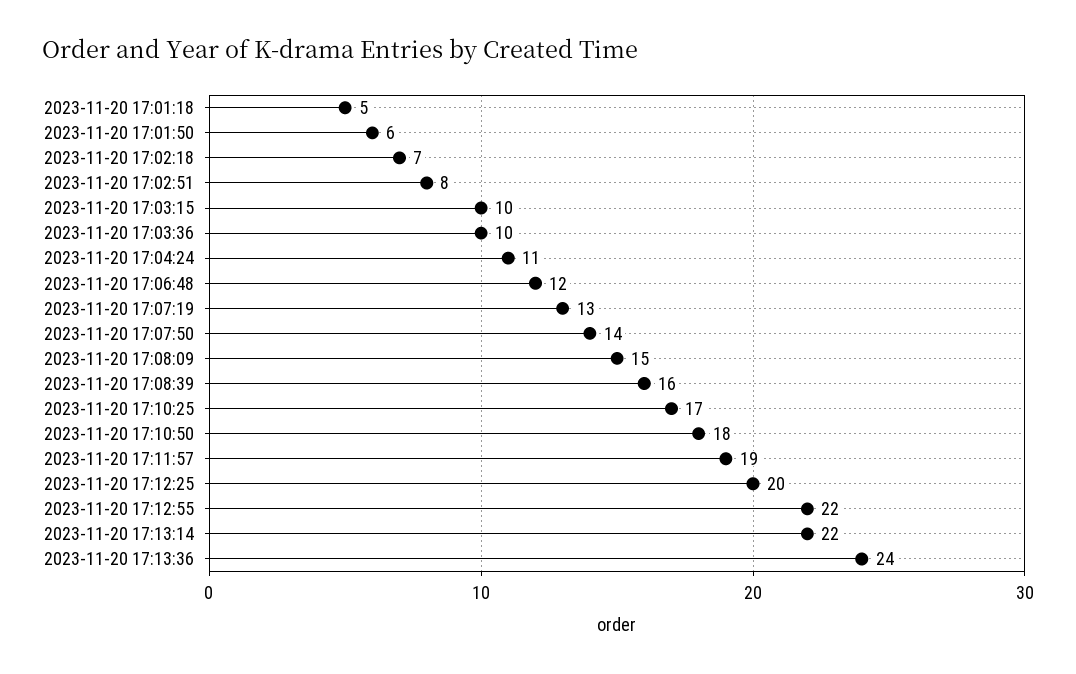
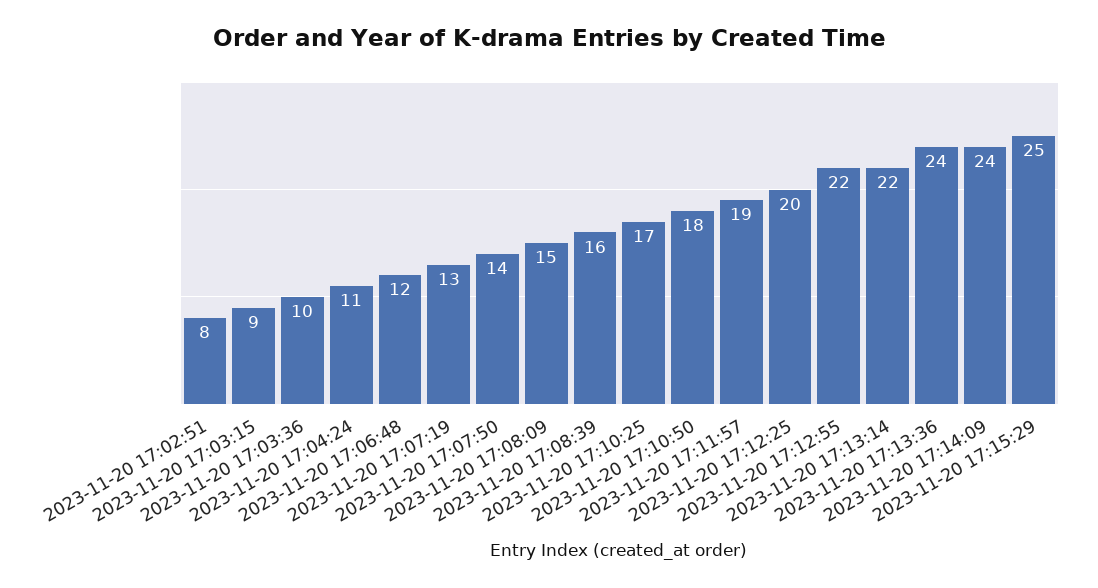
2023-11-20 17:01:18: 5 -> none
2023-11-20 17:01:50: 6 -> none
2023-11-20 17:02:18: 7 -> none
2023-11-20 17:03:15: 10 -> 9
2023-11-20 17:14:09: none -> 24
2023-11-20 17:15:29: none -> 25

